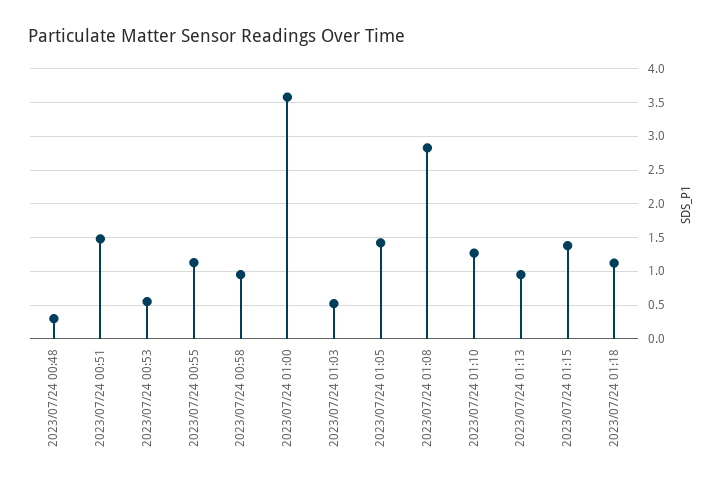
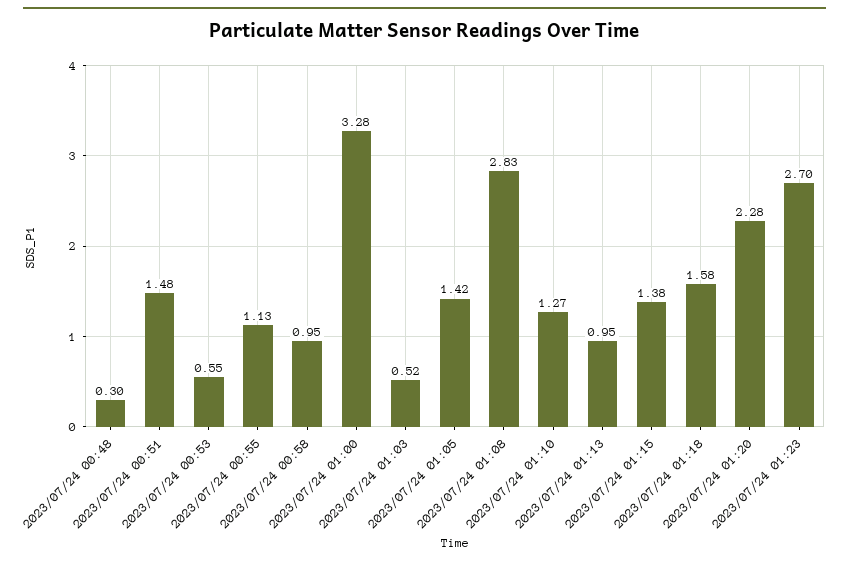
2023/07/24 01:00: 3.6 -> 3.28
2023/07/24 01:18: 1.1 -> 1.58
2023/07/24 01:20: none -> 2.28
2023/07/24 01:23: none -> 2.7

